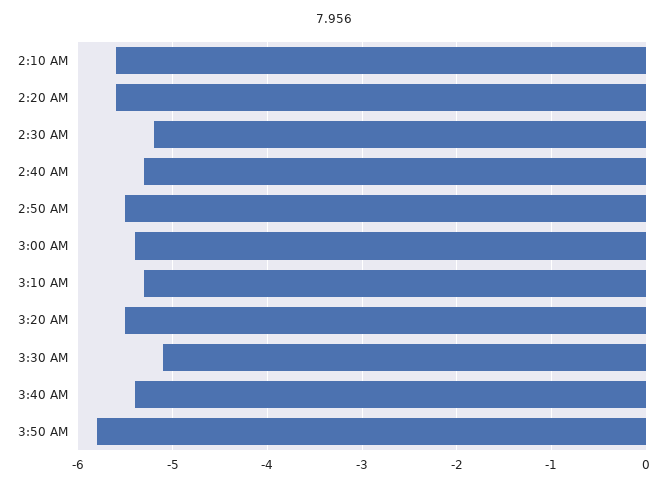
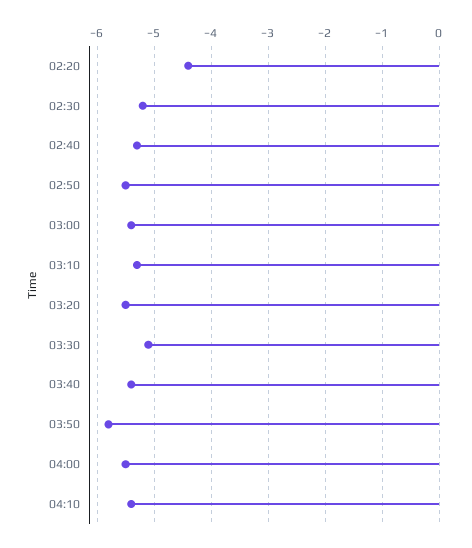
2:10 AM: -5.6 -> none
2:20 AM: -5.6 -> -4.5
04:00: none -> -5.5
04:10: none -> -5.5

